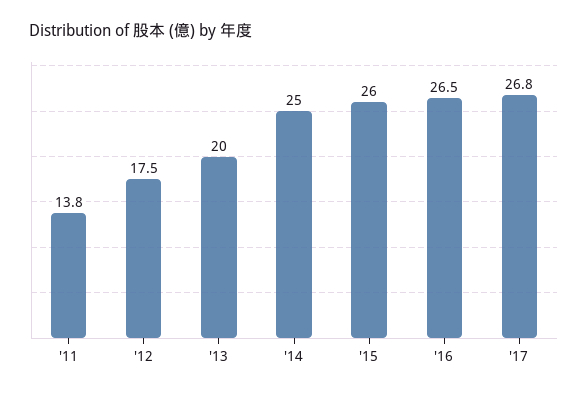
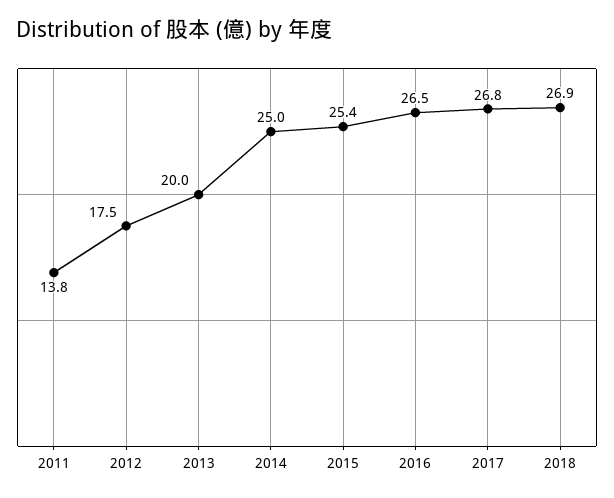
'15: 26 -> 25.4
2018: none -> 26.9

